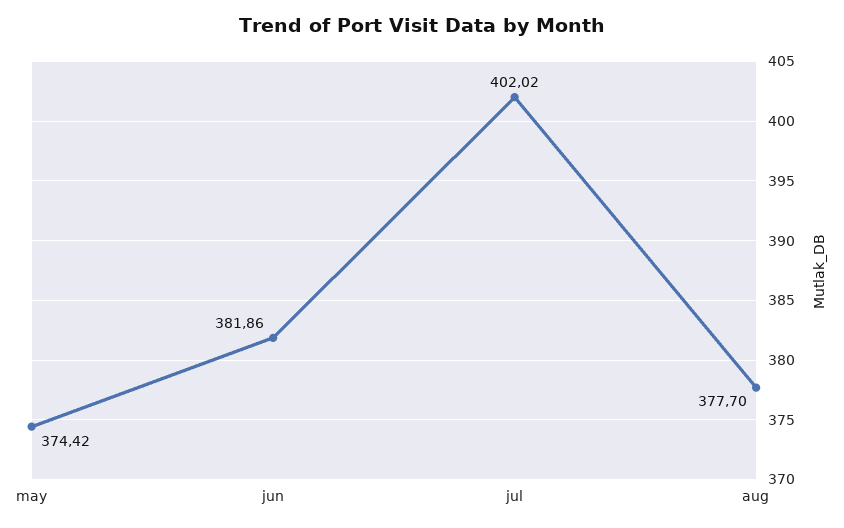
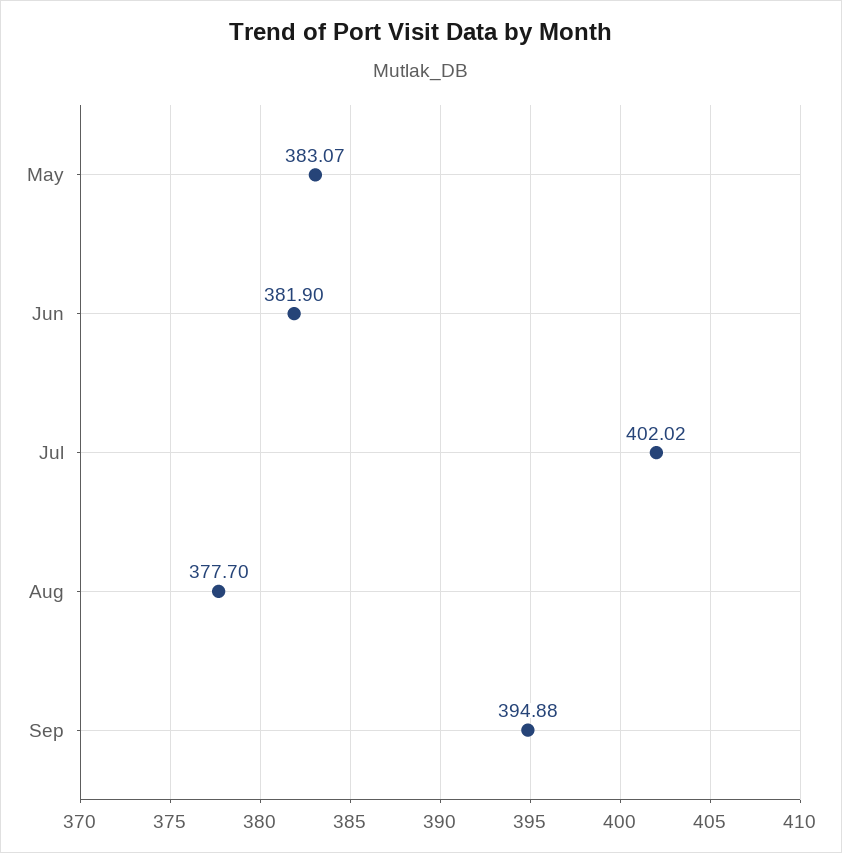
may: 374.42 -> 383.07
jun: 381.86 -> 381.9
Sep: none -> 394.88

